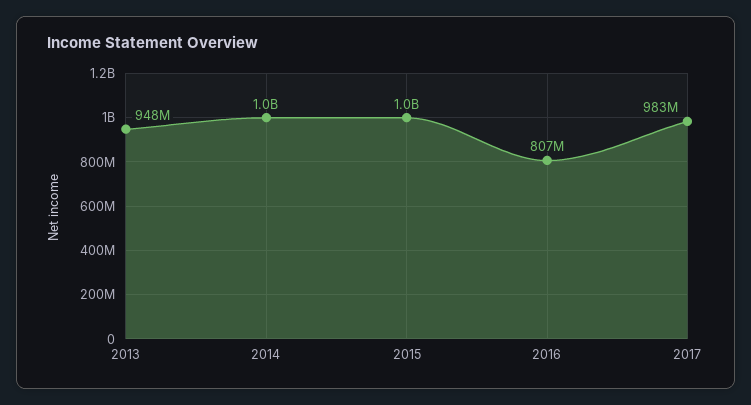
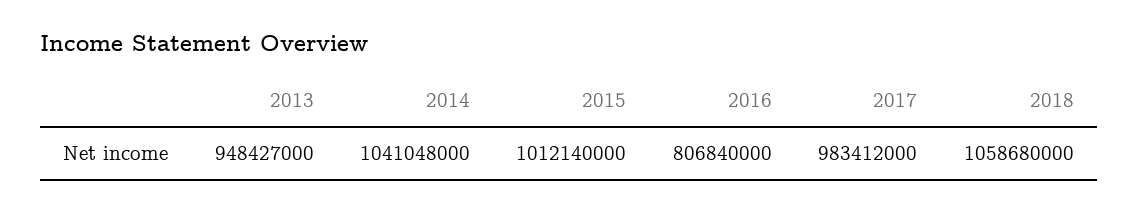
2018: none -> 1058680000

